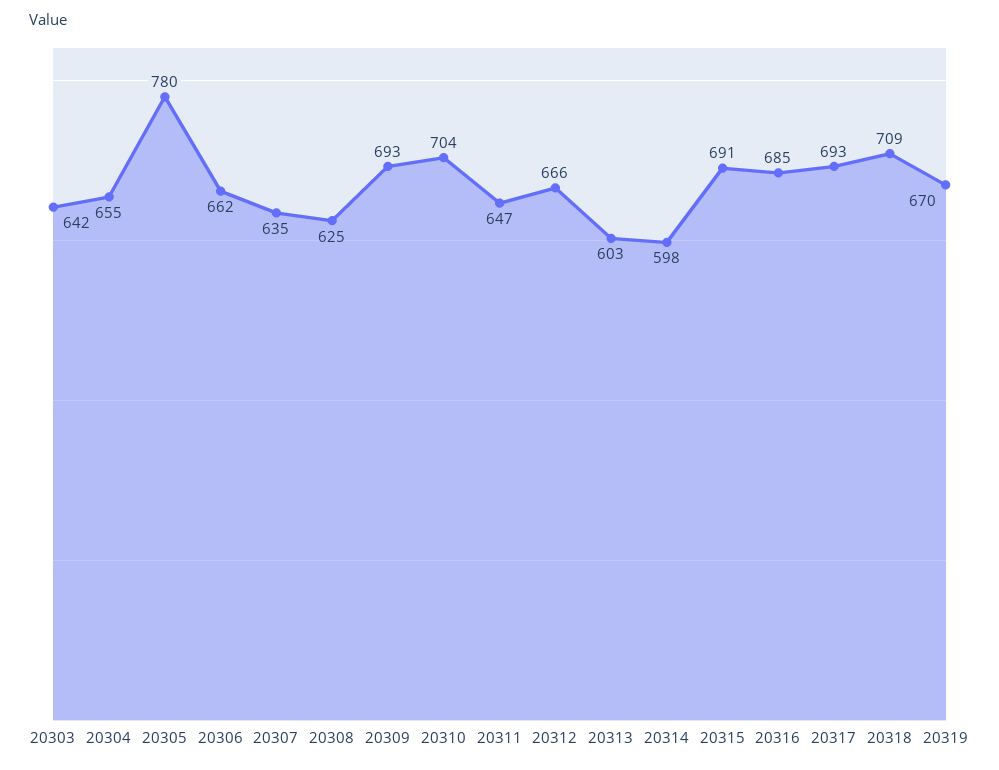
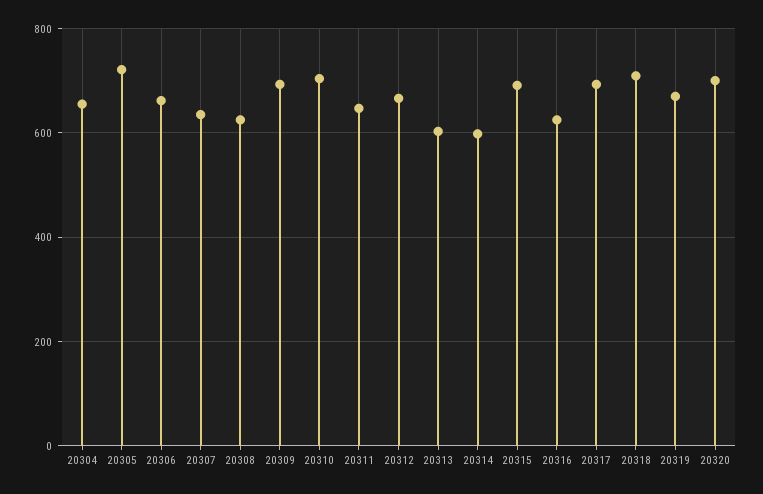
20303: 642 -> none
20305: 780 -> 720
20316: 685 -> 620
20320: none -> 700

